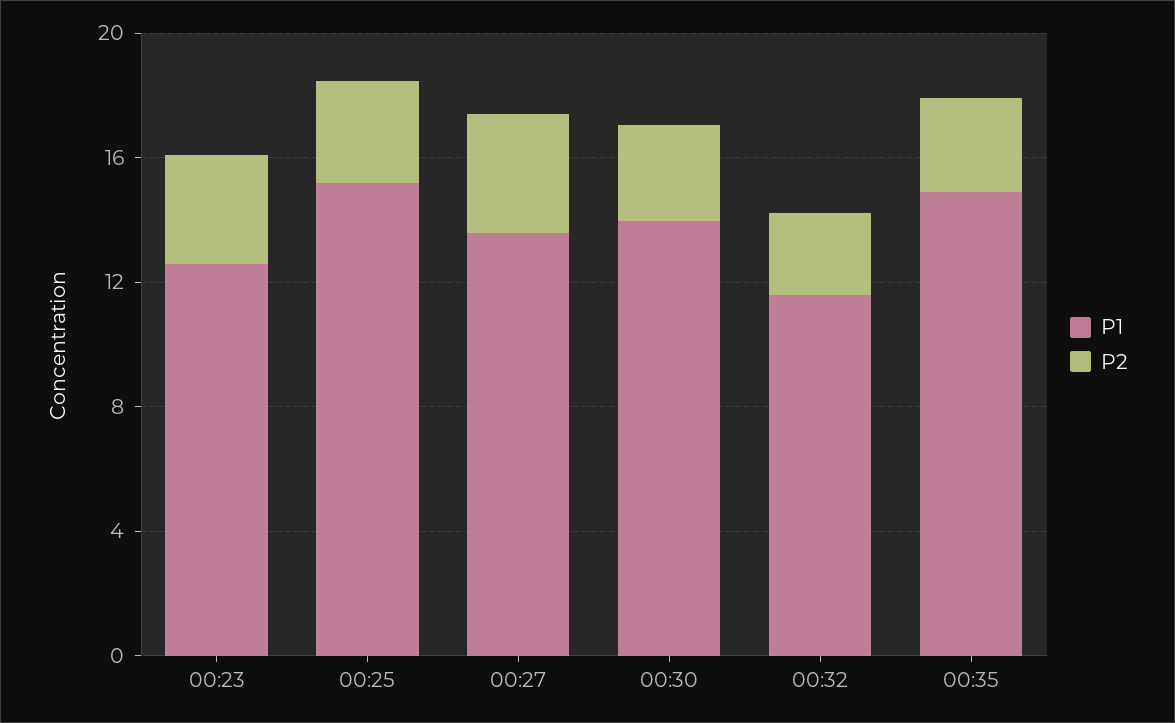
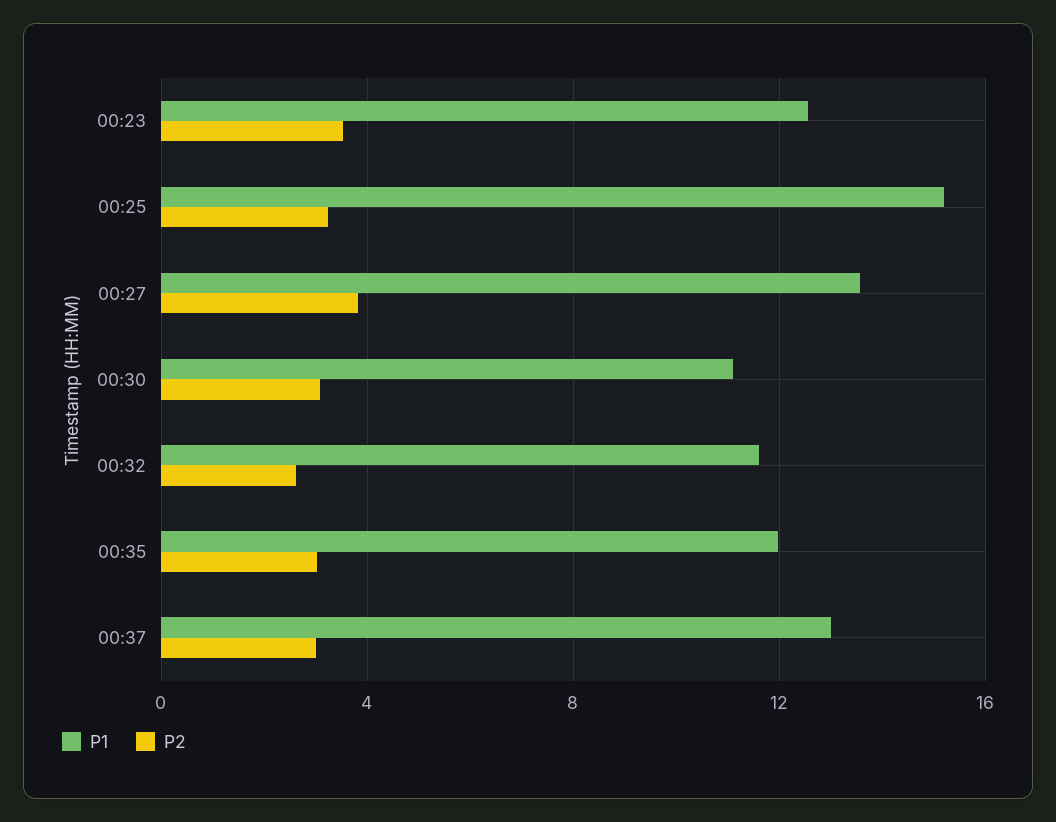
P1, 00:30: 14 -> 11
P1, 00:35: 15 -> 12
P1, 00:37: none -> 13
P2, 00:37: none -> 3

